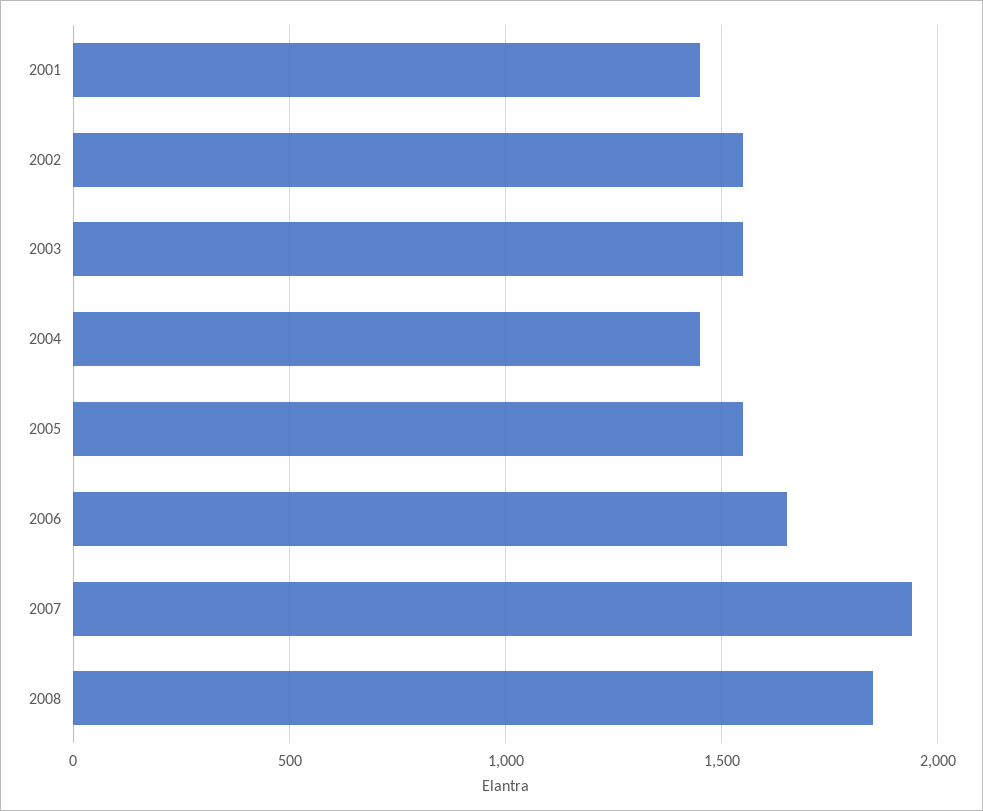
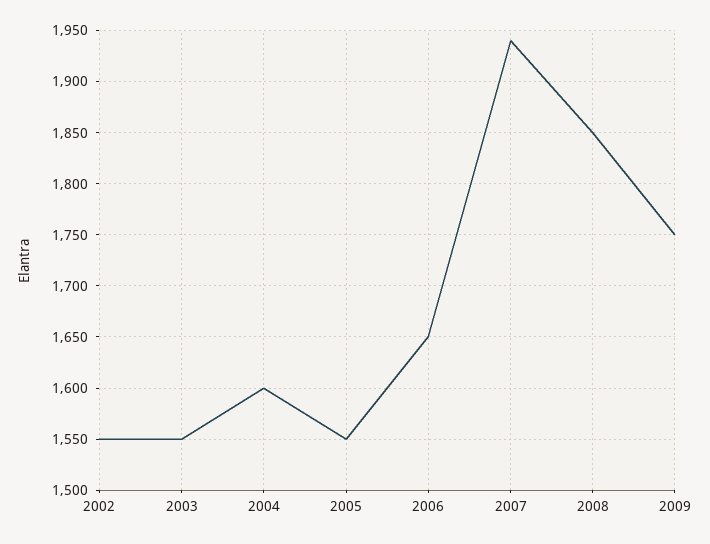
2001: 1450 -> none
2004: 1450 -> 1600
2009: none -> 1750

